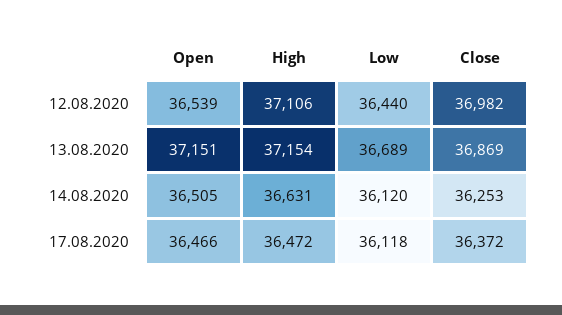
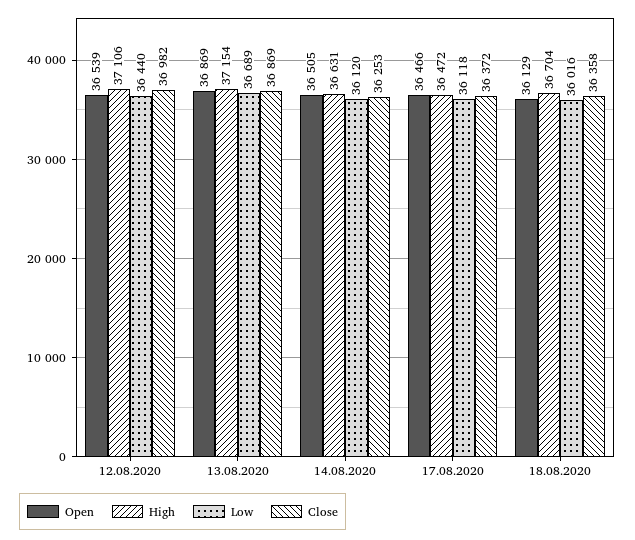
Open, 13.08.2020: 37151 -> 36869
Open, 18.08.2020: none -> 36129
High, 18.08.2020: none -> 36704
Low, 18.08.2020: none -> 36016
Close, 18.08.2020: none -> 36358

